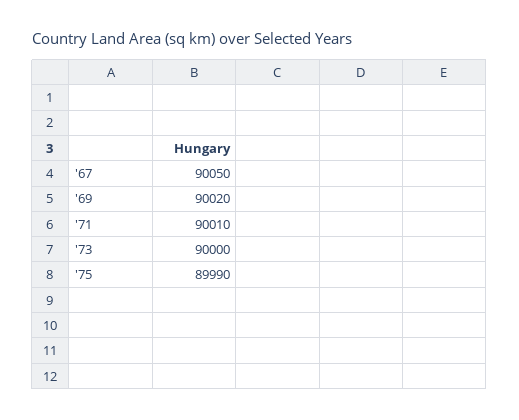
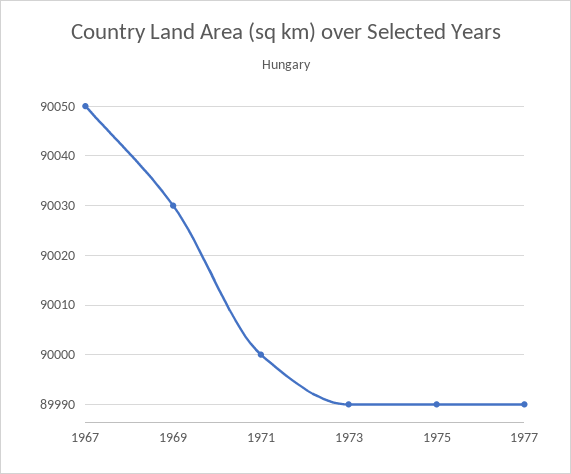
'69: 90020 -> 90030
'71: 90010 -> 90000
'73: 90000 -> 89990
1977: none -> 89990

